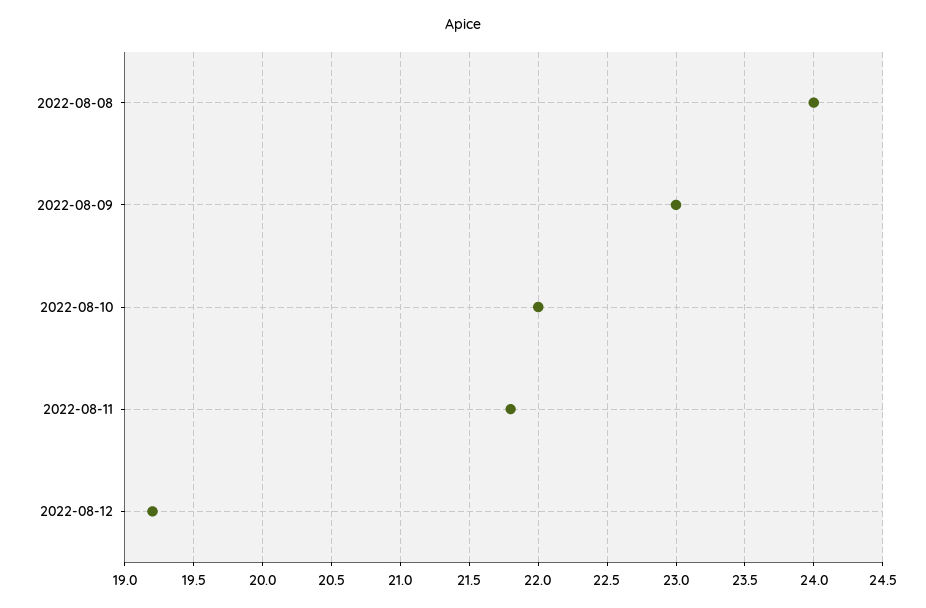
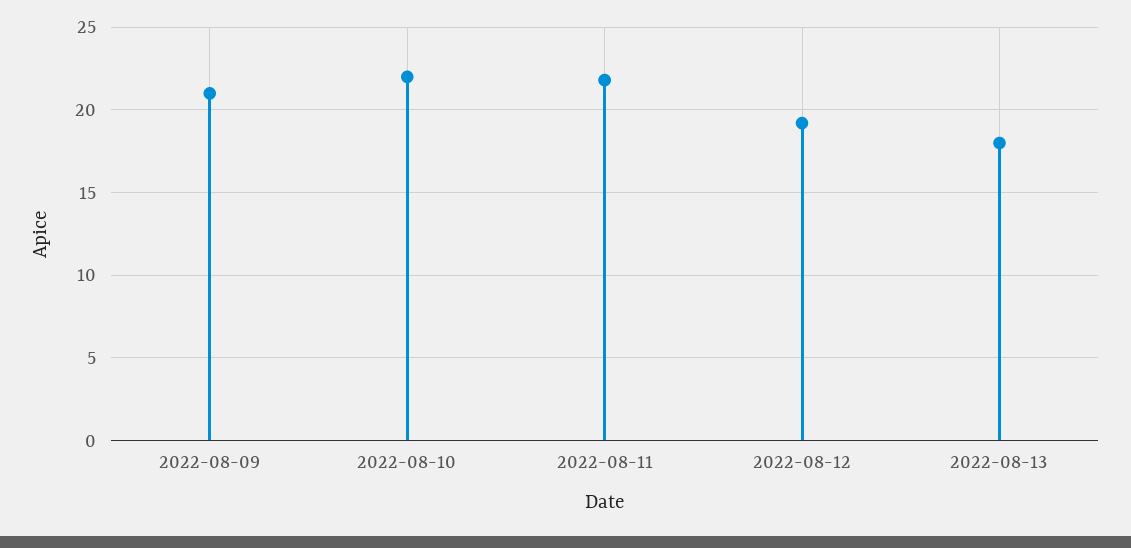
2022-08-08: 24 -> none
2022-08-09: 23 -> 21
2022-08-13: none -> 18

